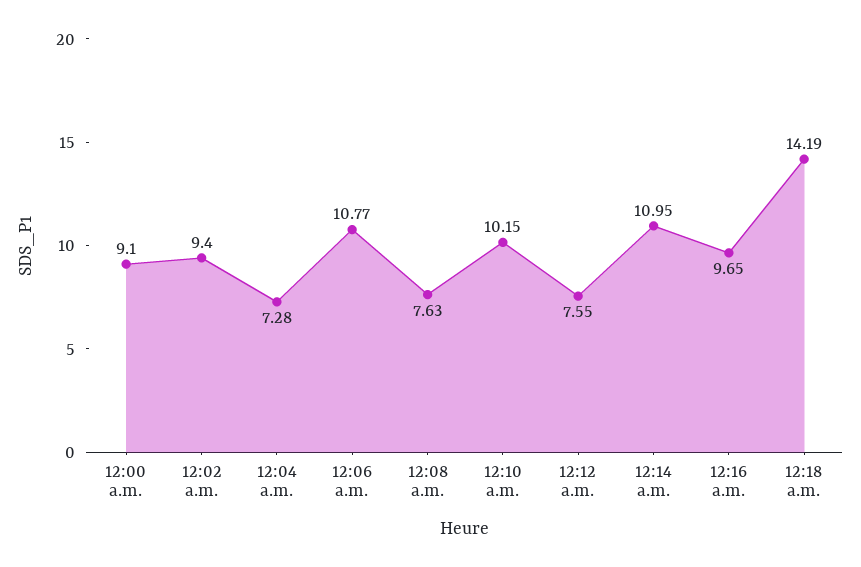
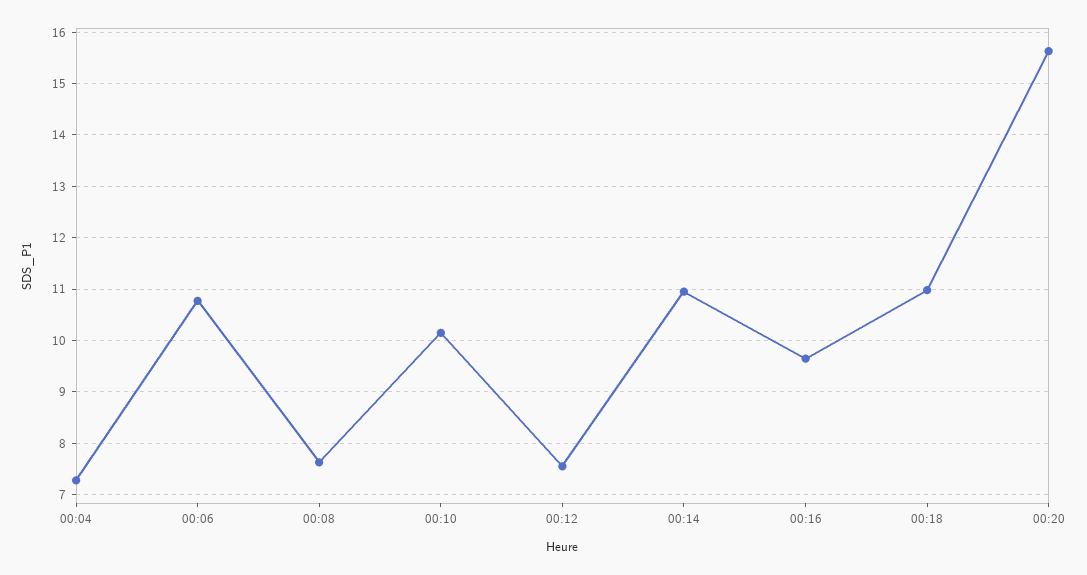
12:00 a.m.: 9.1 -> none
12:02 a.m.: 9.4 -> none
12:18 a.m.: 14.19 -> 11
00:20: none -> 15.6

